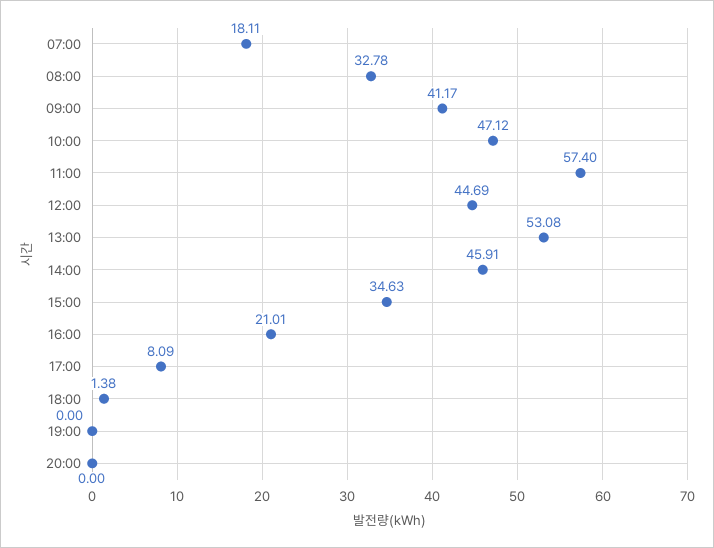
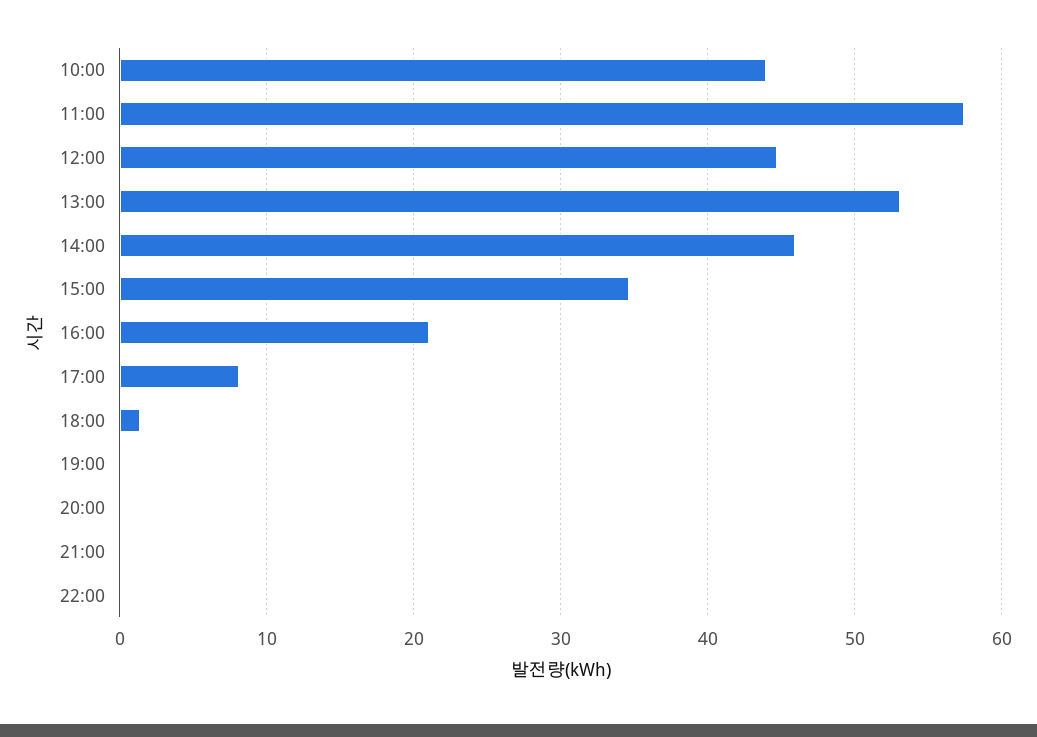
07:00: 18.11 -> none
08:00: 32.78 -> none
09:00: 41.17 -> none
10:00: 47.12 -> 44
21:00: none -> 0
22:00: none -> 0

